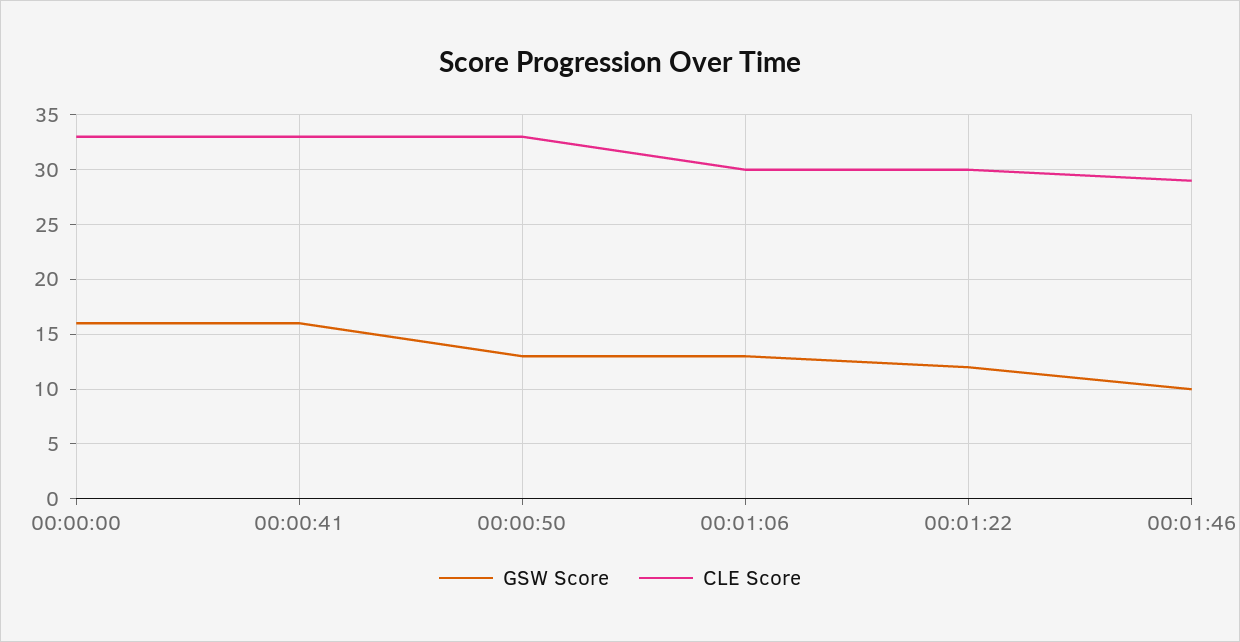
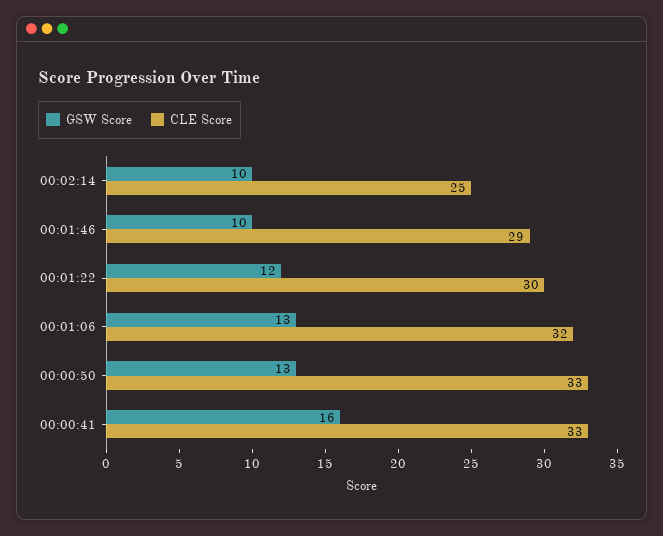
GSW Score, 00:00:00: 16 -> none
CLE Score, 00:00:00: 33 -> none
CLE Score, 00:01:06: 30 -> 32
GSW Score, 00:02:14: none -> 10
CLE Score, 00:02:14: none -> 25

